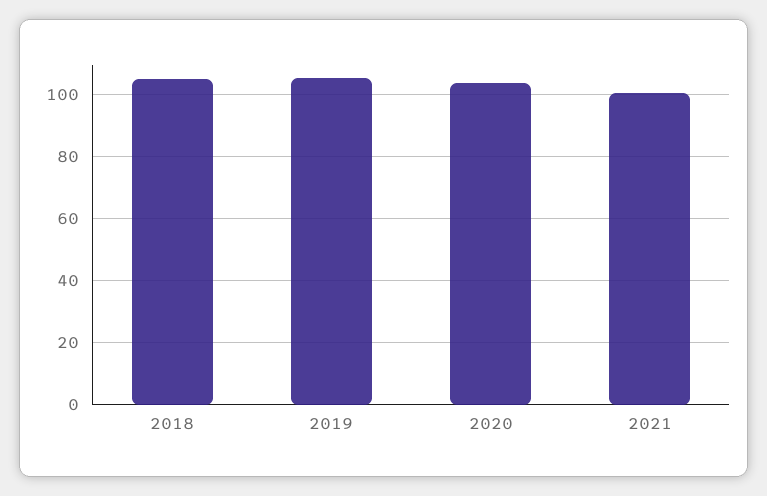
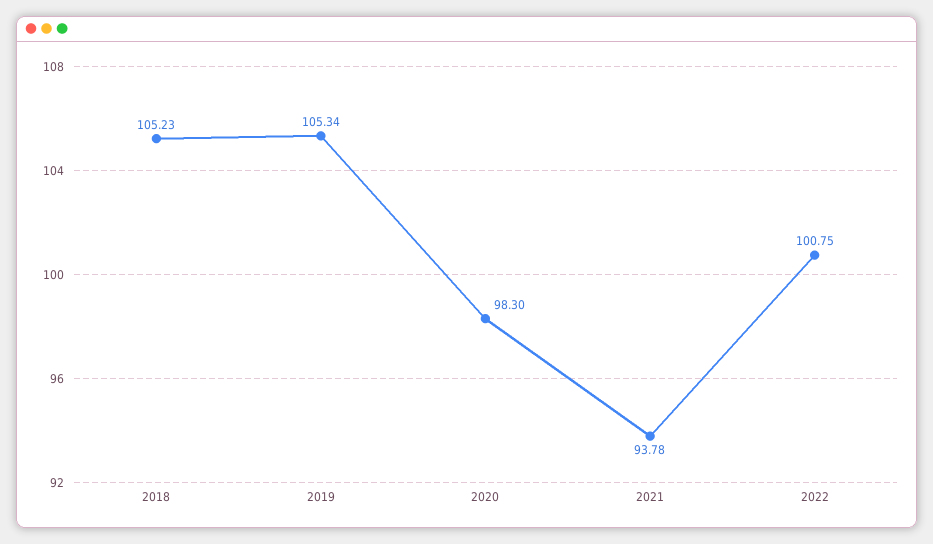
2020: 104 -> 98.3
2021: 100 -> 93.78
2022: none -> 100.75

